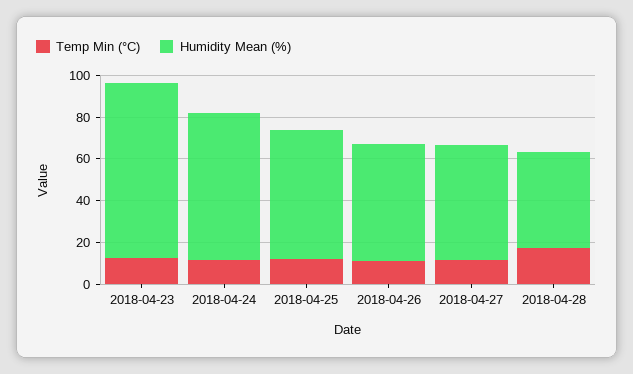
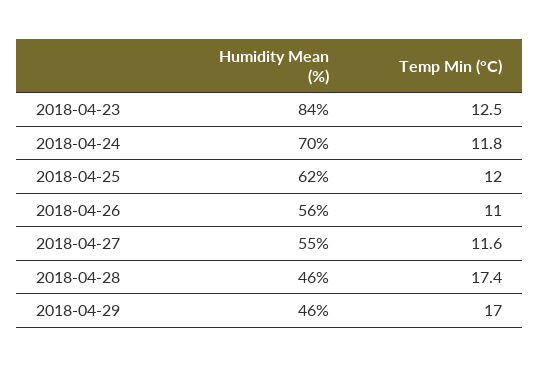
Humidity Mean (%), 2018-04-29: none -> 46
Temp Min (°C), 2018-04-29: none -> 17

